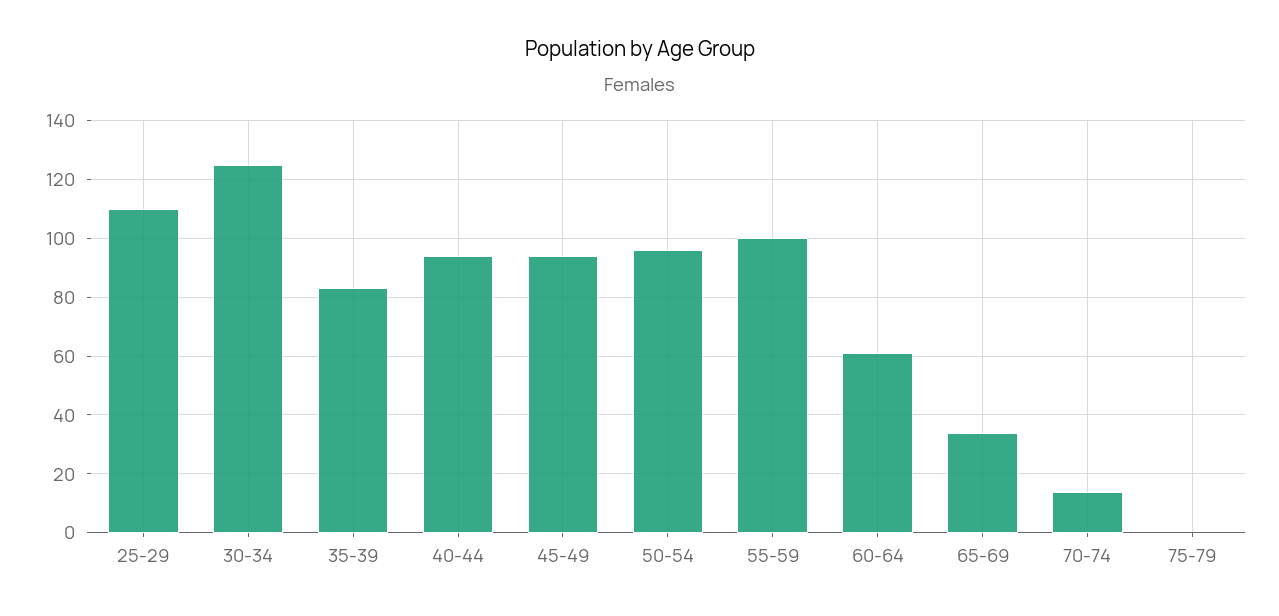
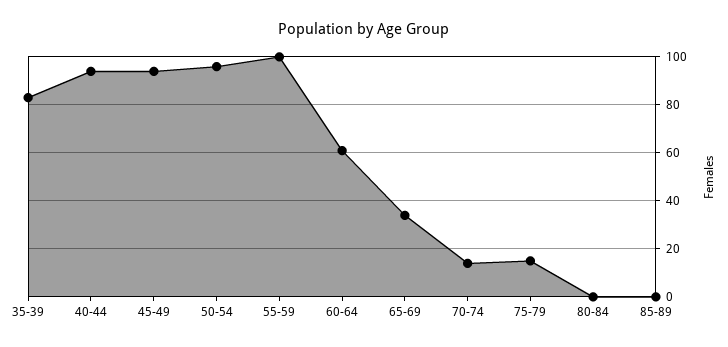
25-29: 110 -> none
30-34: 125 -> none
75-79: 0 -> 15
80-84: none -> 0
85-89: none -> 0

